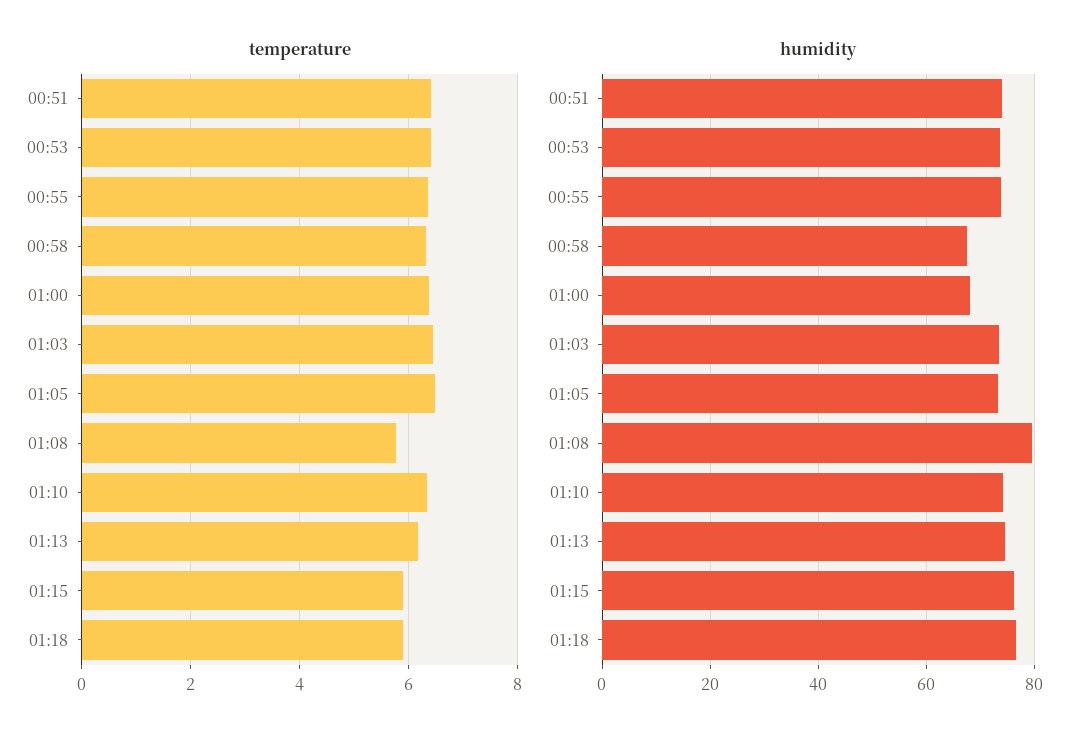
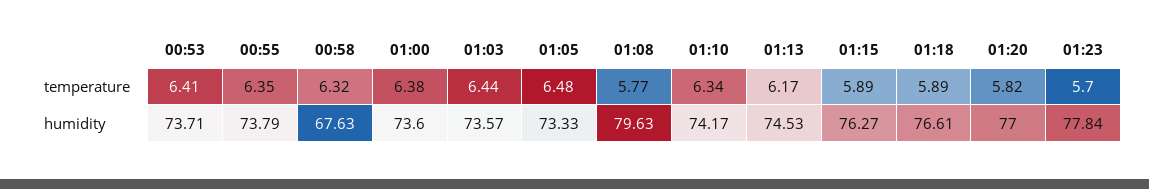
temperature, 00:51: 6.4 -> none
humidity, 00:51: 74 -> none
humidity, 01:00: 68 -> 73.6
temperature, 01:20: none -> 5.82
temperature, 01:23: none -> 5.7
humidity, 01:20: none -> 77
humidity, 01:23: none -> 77.84

